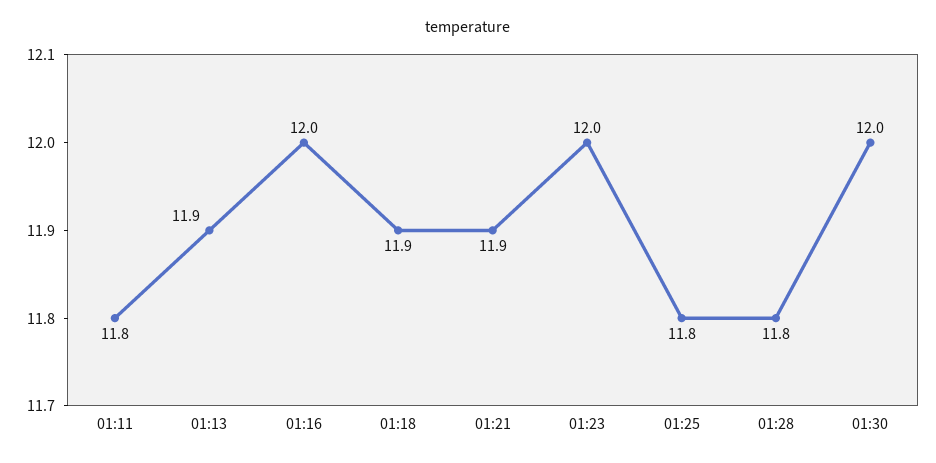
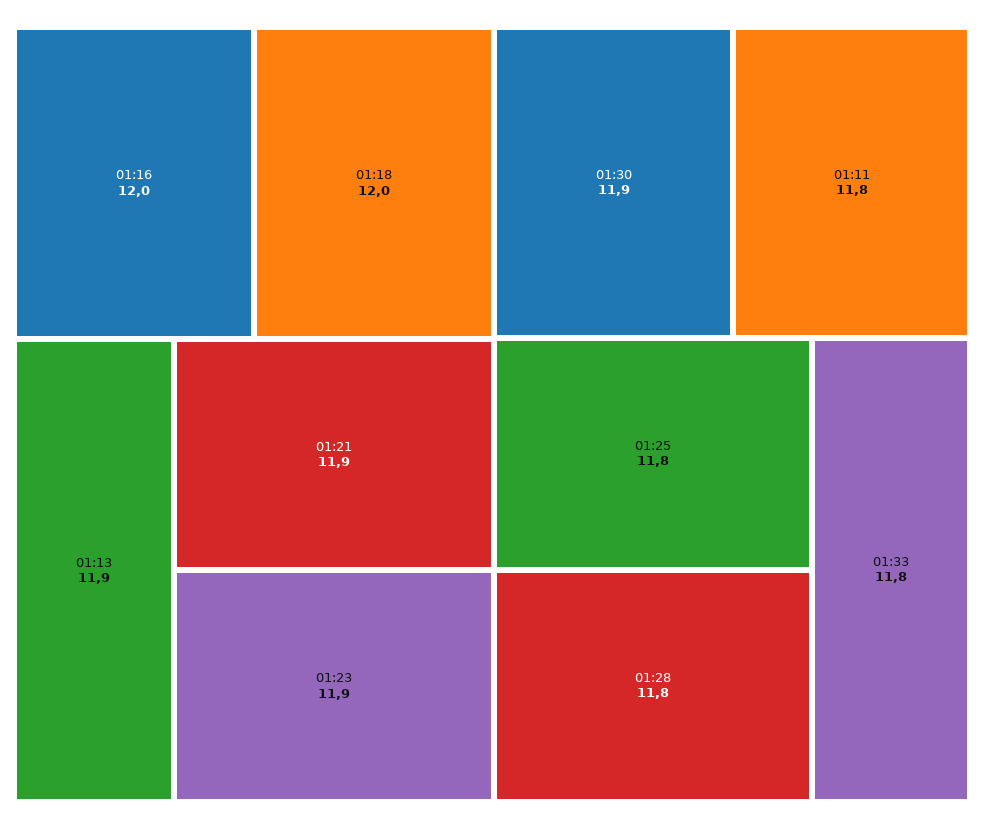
01:18: 11.9 -> 12
01:23: 12 -> 11.9
01:30: 12 -> 11.9
01:33: none -> 11.8

